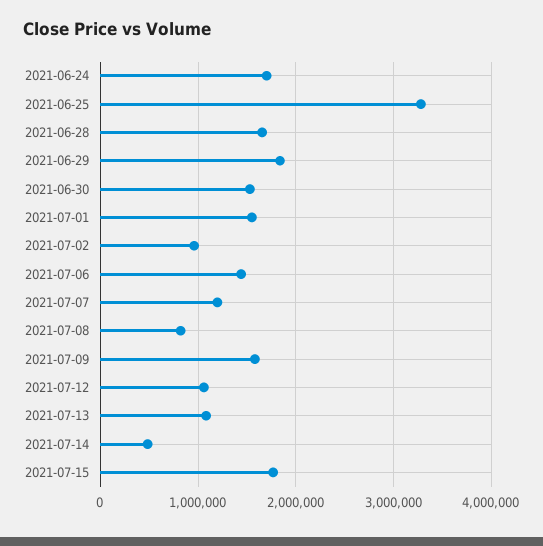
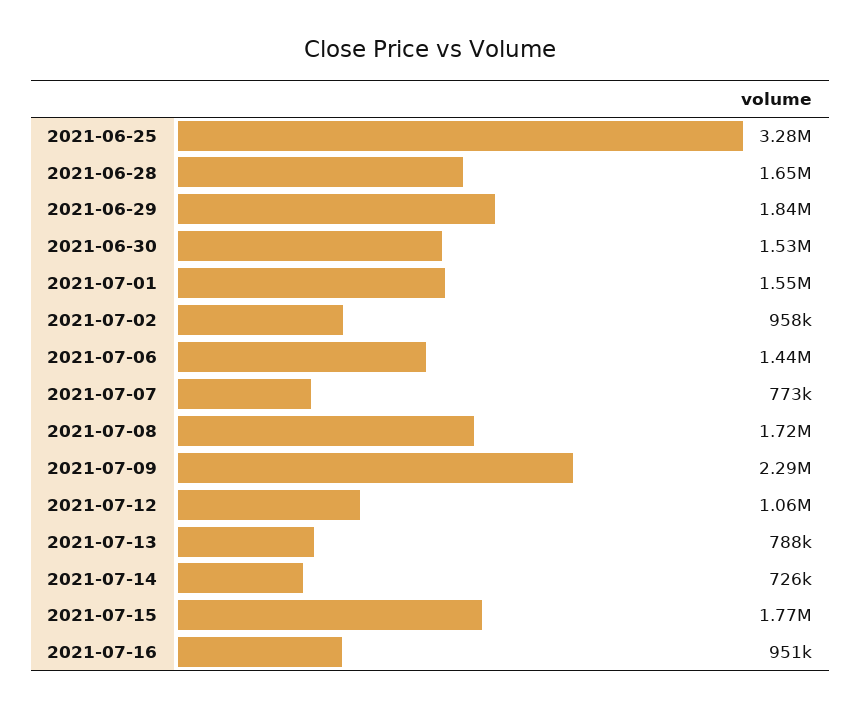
2021-06-24: 1700000 -> none
2021-07-07: 1200000 -> 773000
2021-07-08: 800000 -> 1720000
2021-07-09: 1600000 -> 2290000
2021-07-13: 1100000 -> 788000
2021-07-14: 500000 -> 726000
2021-07-16: none -> 951000

